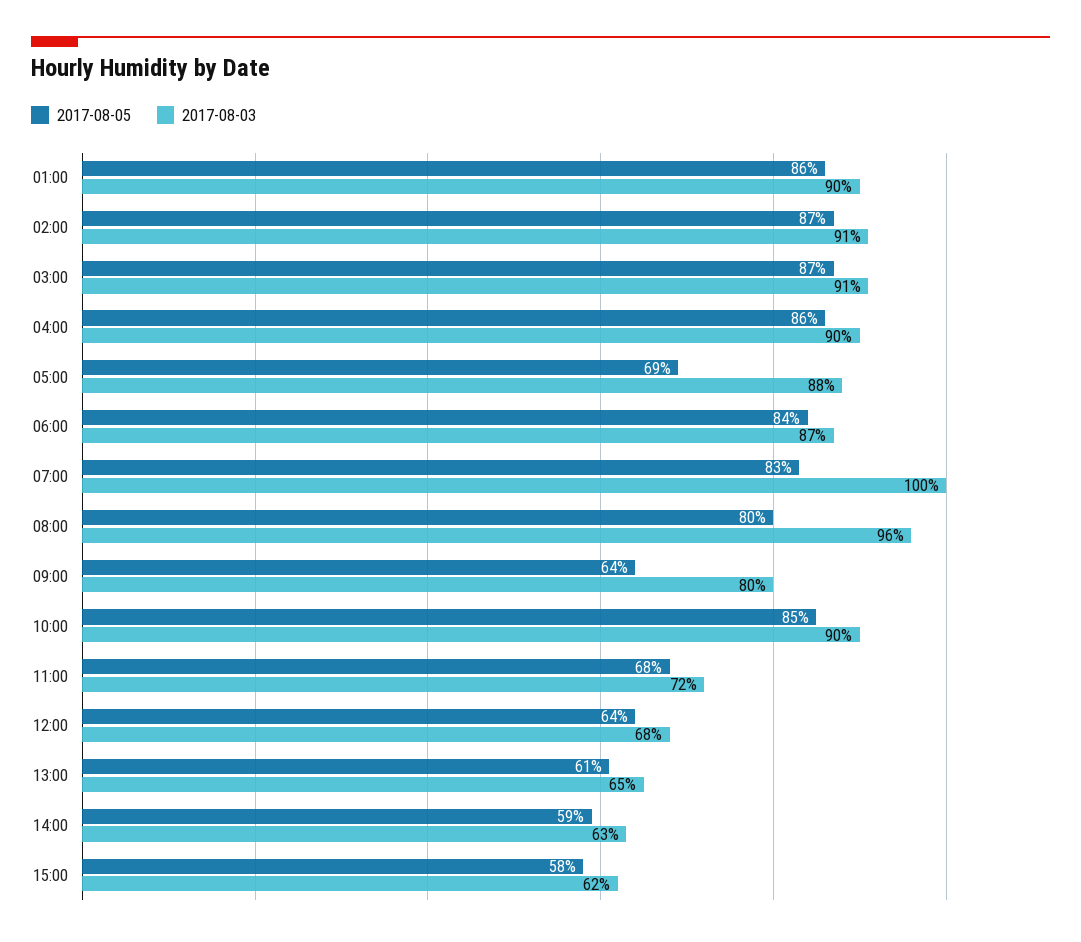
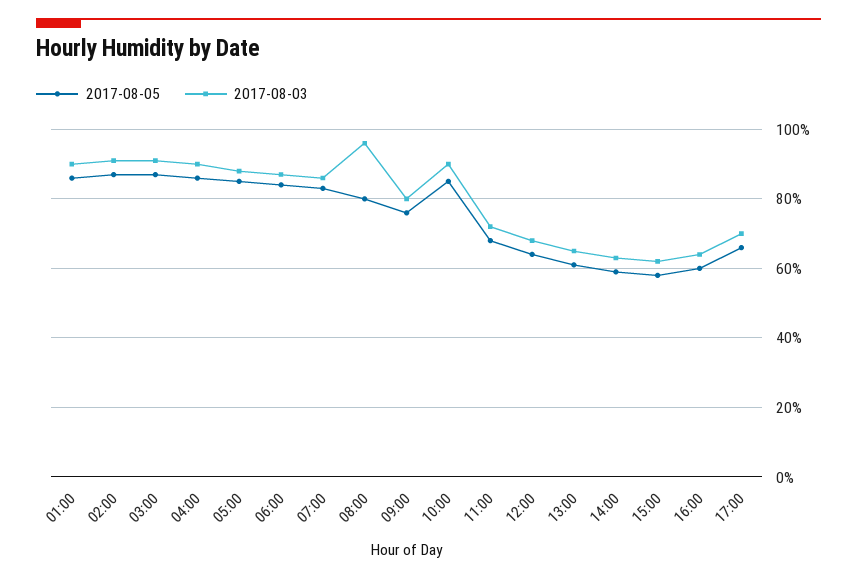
2017-08-05, 05:00: 69 -> 85
2017-08-03, 07:00: 100 -> 85
2017-08-05, 09:00: 64 -> 75
2017-08-05, 16:00: none -> 60
2017-08-03, 16:00: none -> 65
2017-08-05, 17:00: none -> 65
2017-08-03, 17:00: none -> 70

